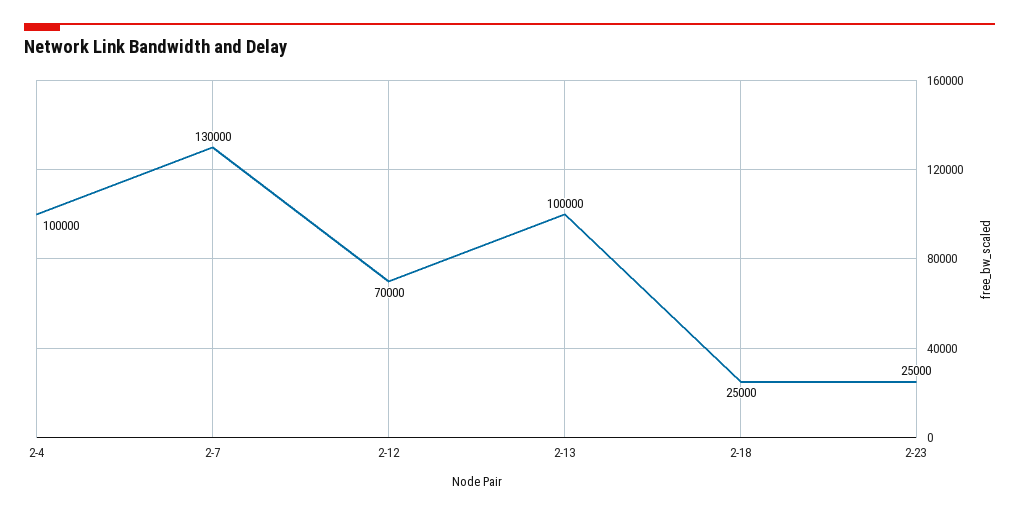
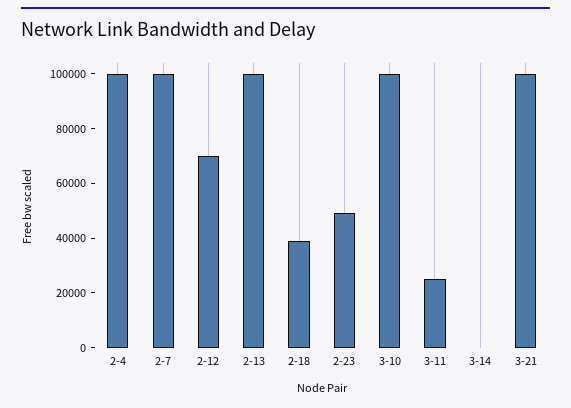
2-7: 130000 -> 100000
2-18: 25000 -> 40000
2-23: 25000 -> 50000
3-10: none -> 100000
3-11: none -> 25000
3-14: none -> 0
3-21: none -> 100000

